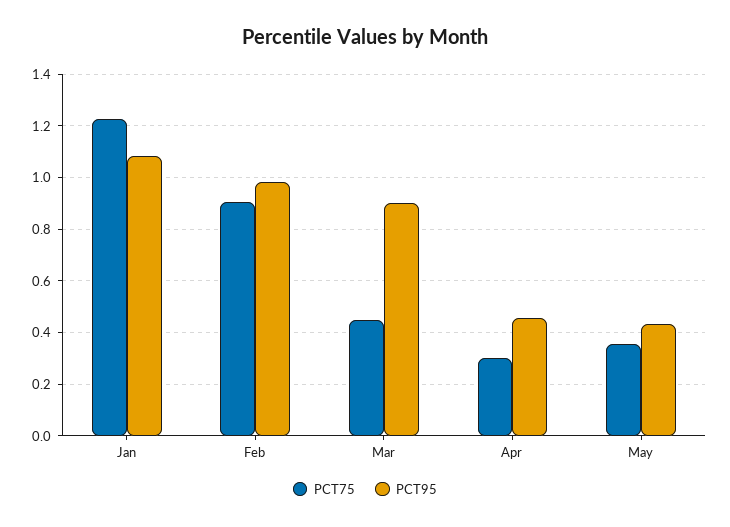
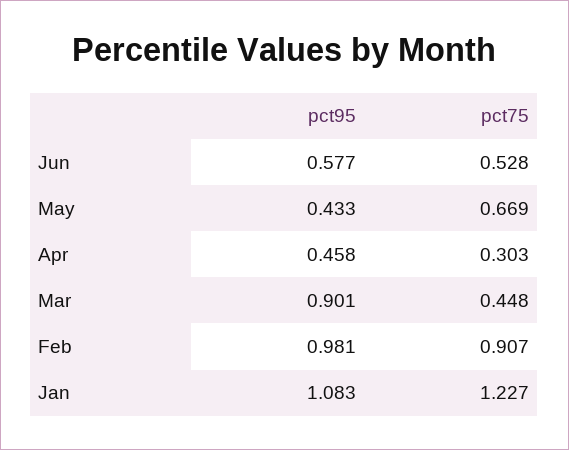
PCT75, May: 0.35 -> 0.669
PCT95, Jun: none -> 0.577
PCT75, Jun: none -> 0.528

